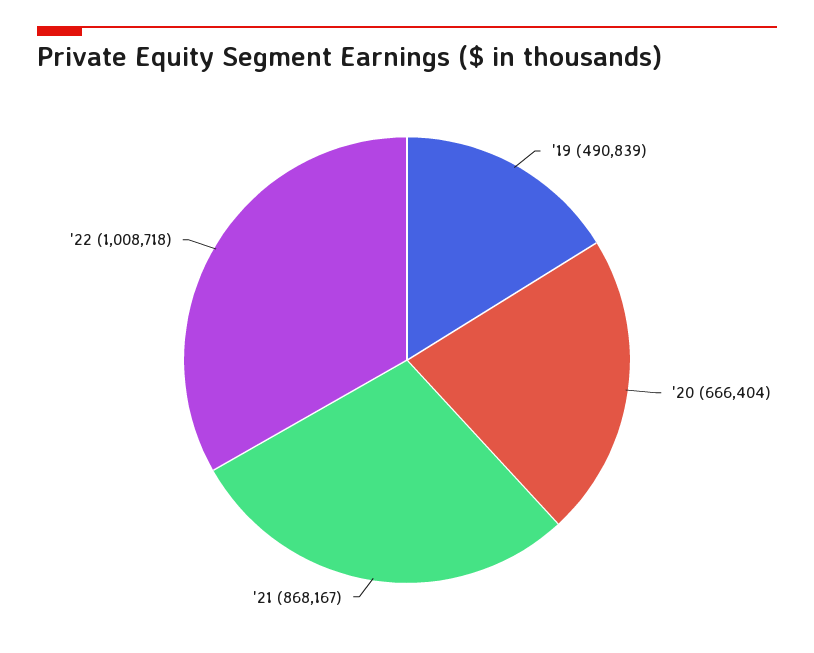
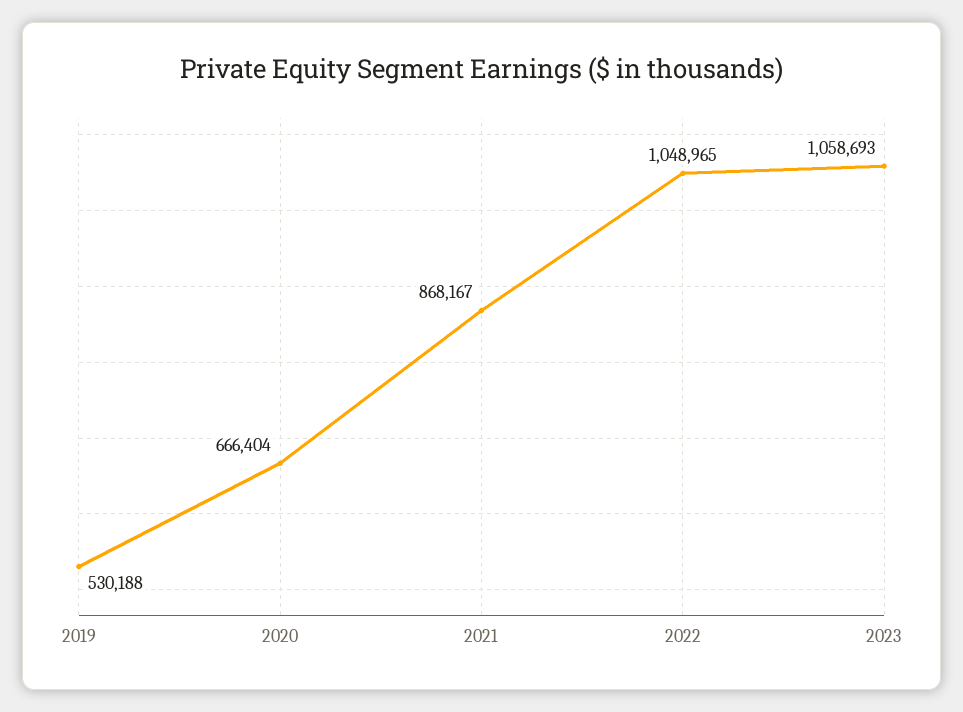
'19: 490839 -> 530188
'22: 1008718 -> 1048965
2023: none -> 1058693

